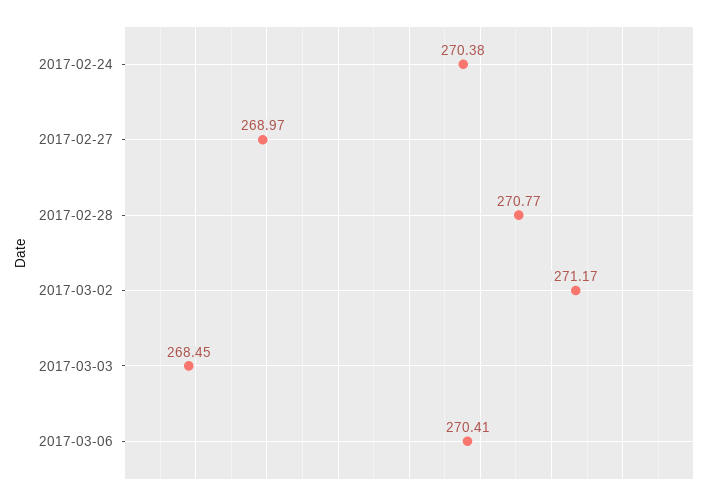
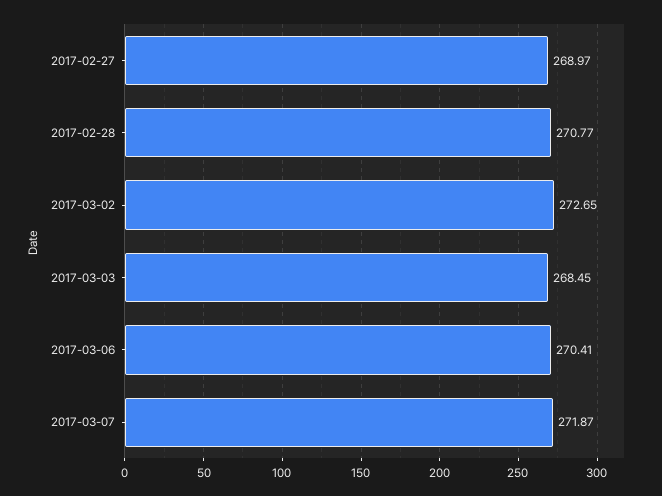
2017-02-24: 270.38 -> none
2017-03-02: 271.17 -> 272.65
2017-03-07: none -> 271.87

